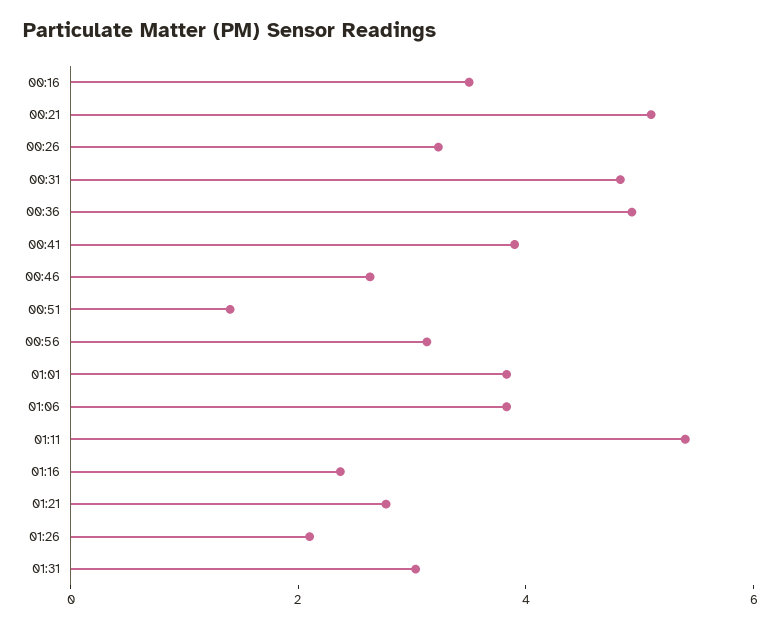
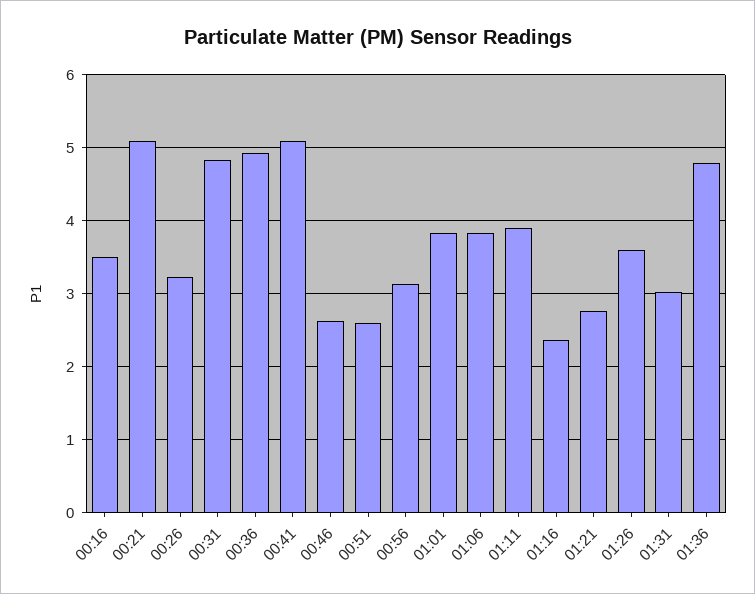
00:41: 4 -> 5.1
00:51: 1.5 -> 2.6
01:11: 5.5 -> 3.9
01:26: 2 -> 3.6
01:36: none -> 4.8

